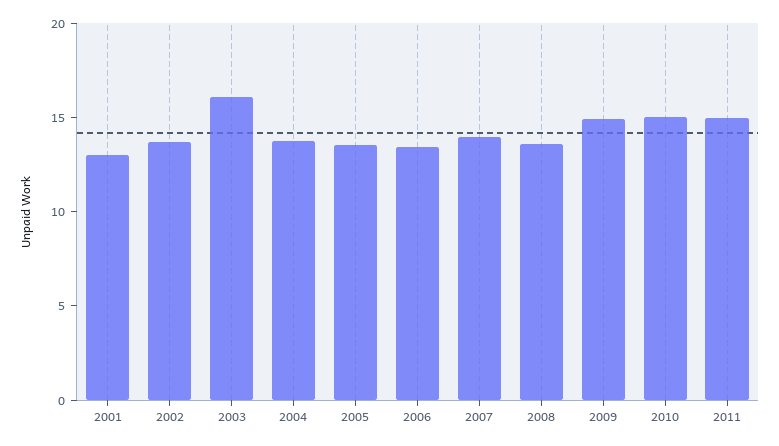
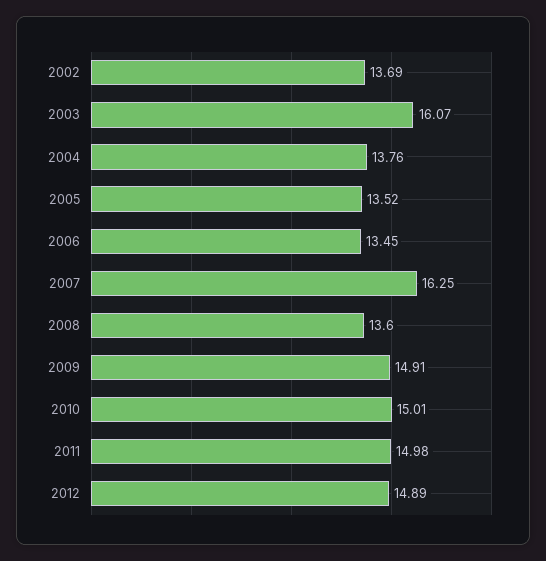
2001: 13 -> none
2007: 14 -> 16.25
2012: none -> 14.89

